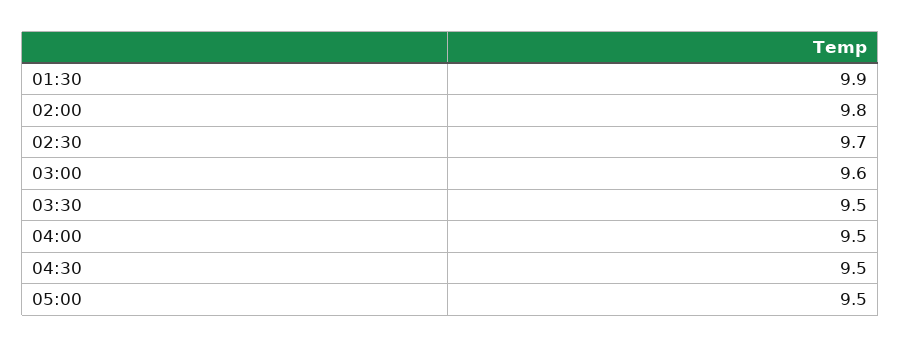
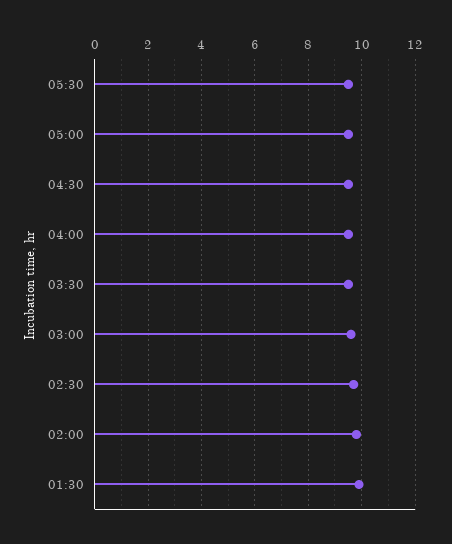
05:30: none -> 9.5

